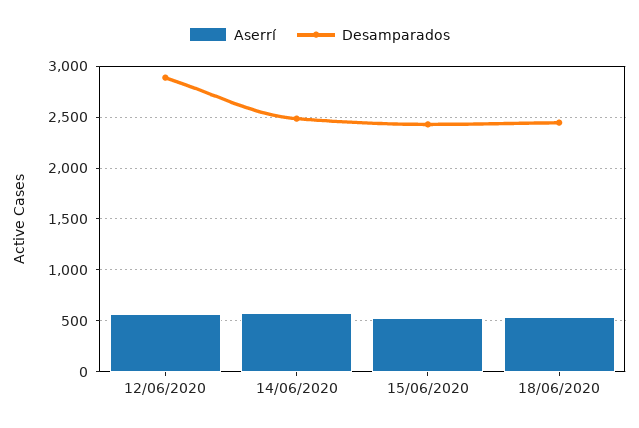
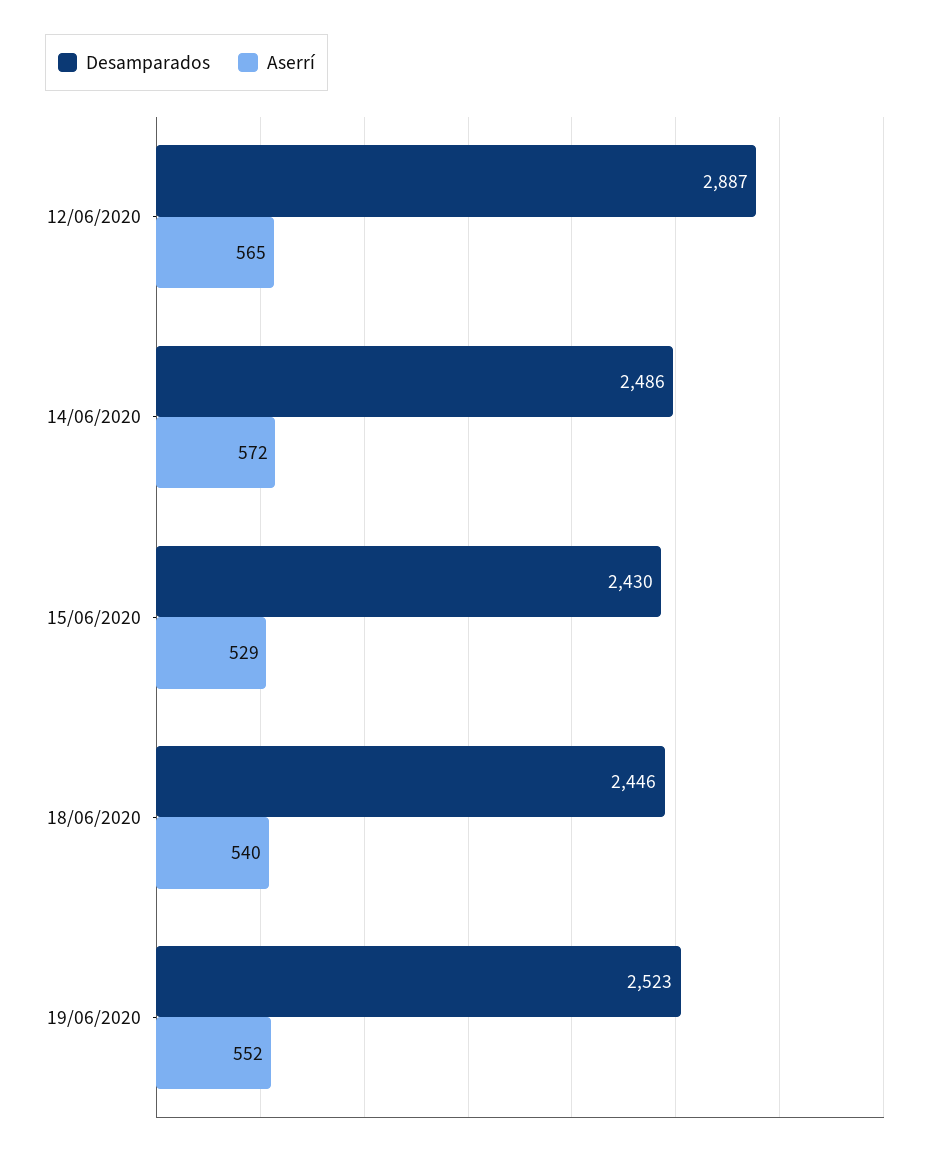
Desamparados, 19/06/2020: none -> 2523
Aserrí, 19/06/2020: none -> 552

